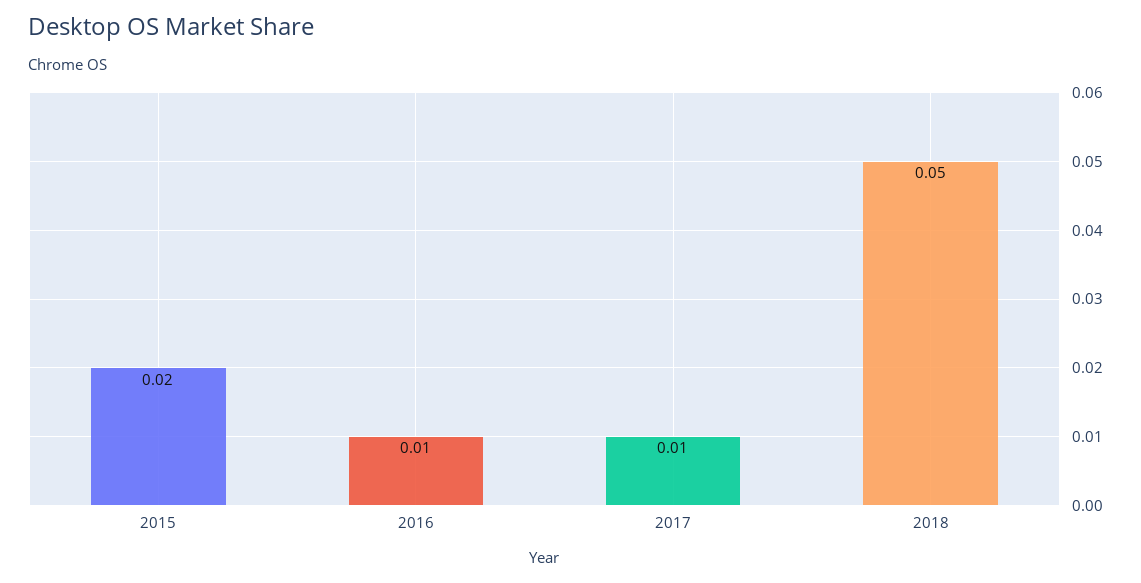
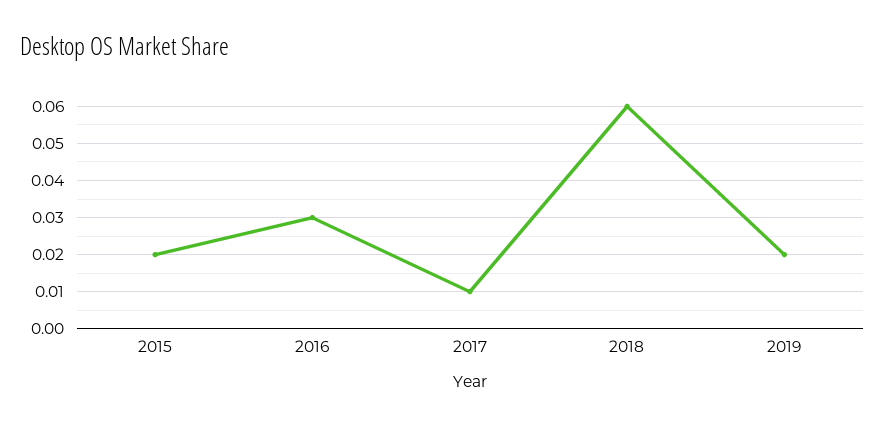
2016: 0.01 -> 0.03
2018: 0.05 -> 0.06
2019: none -> 0.02

